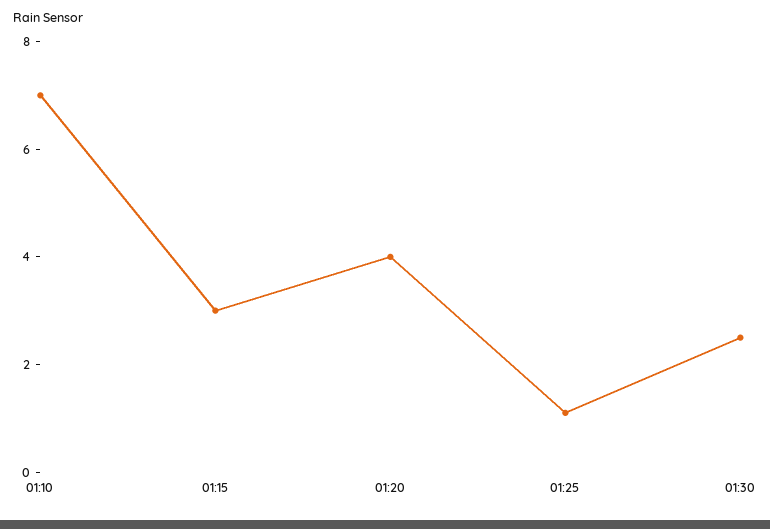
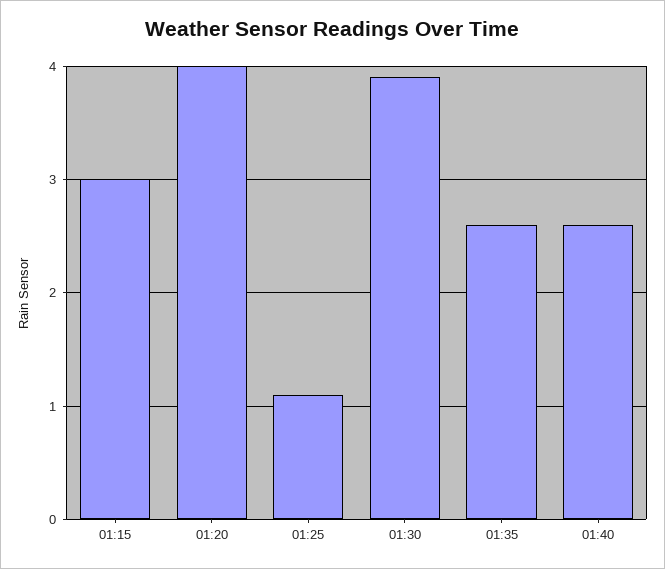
01:10: 7 -> none
01:30: 2.5 -> 3.9
01:35: none -> 2.6
01:40: none -> 2.6

